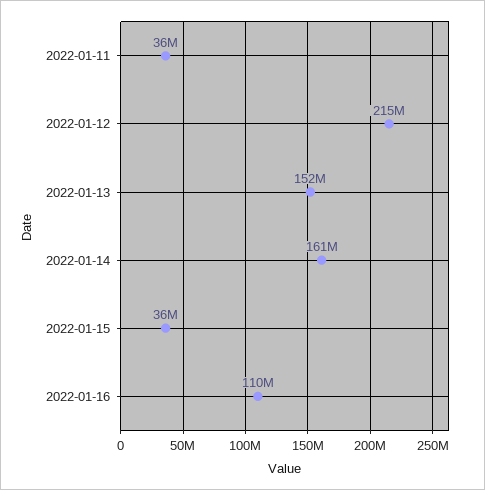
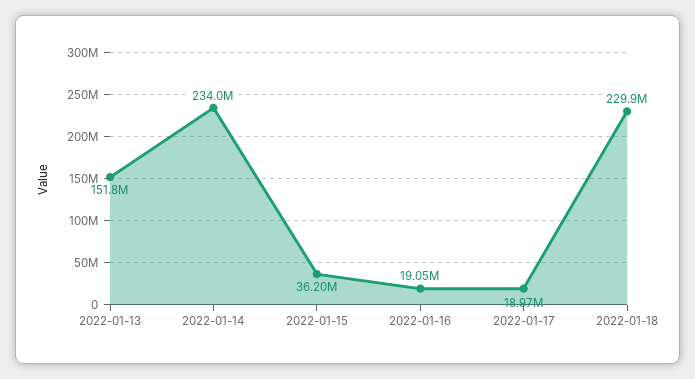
2022-01-11: 36000000 -> none
2022-01-12: 215000000 -> none
2022-01-14: 161000000 -> 234000000
2022-01-16: 110000000 -> 19050000
2022-01-17: none -> 18970000
2022-01-18: none -> 229900000

